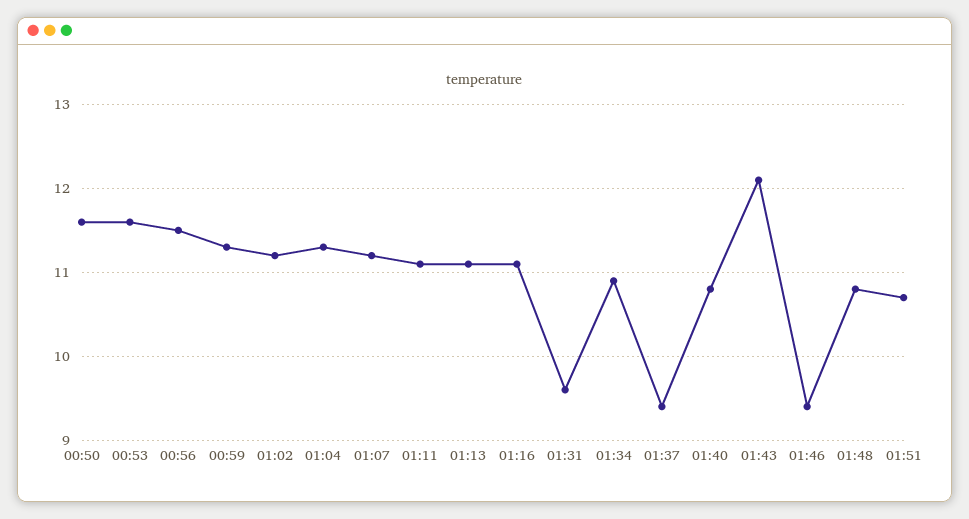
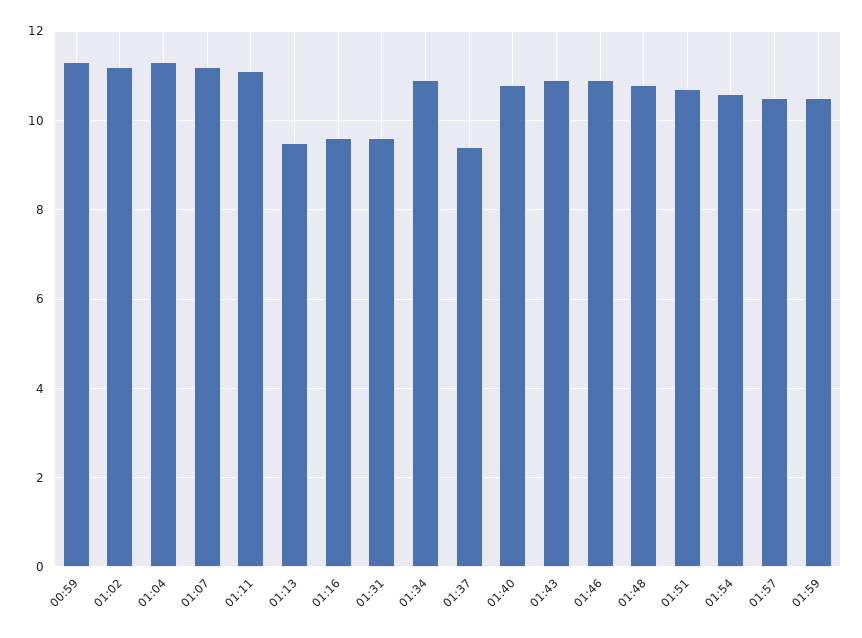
00:50: 11.6 -> none
00:53: 11.6 -> none
00:56: 11.5 -> none
01:13: 11.1 -> 9.5
01:16: 11.1 -> 9.5
01:43: 12.1 -> 11
01:46: 9.4 -> 11
01:54: none -> 10.5
01:57: none -> 10.5
01:59: none -> 10.5

